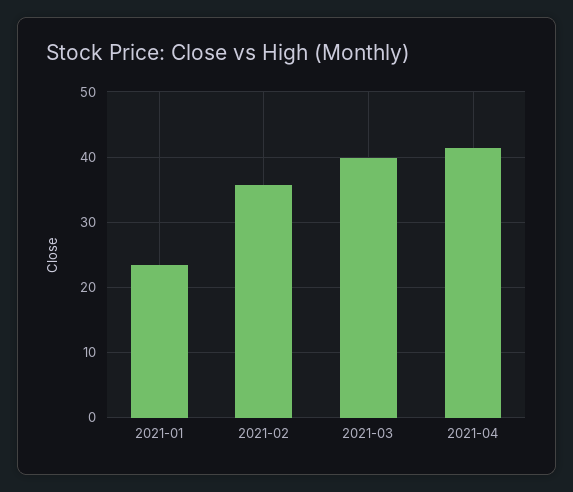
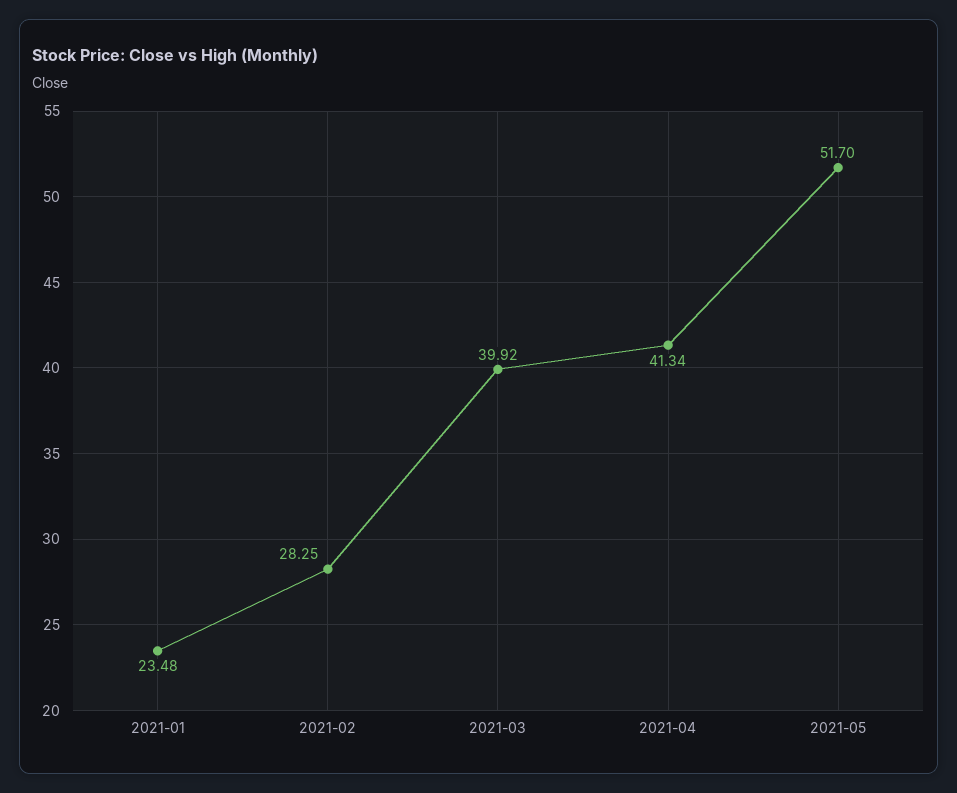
2021-02: 36 -> 28.25
2021-05: none -> 51.7

